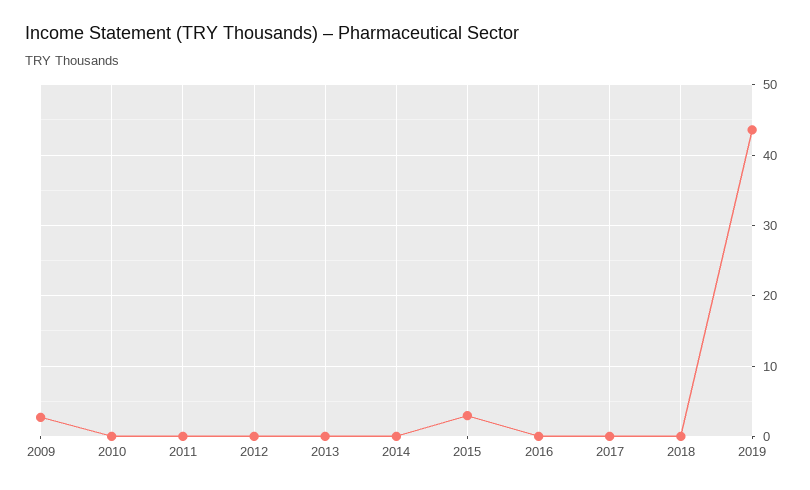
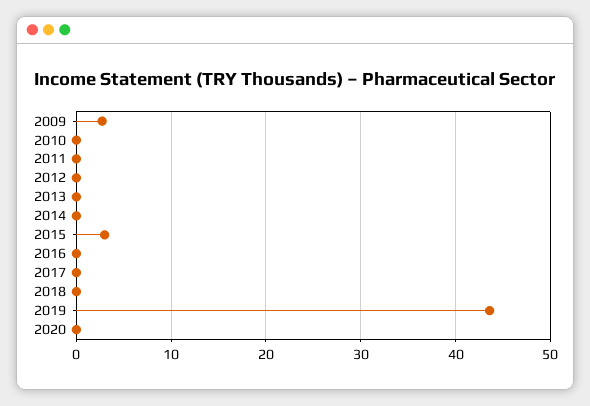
2020: none -> 0

